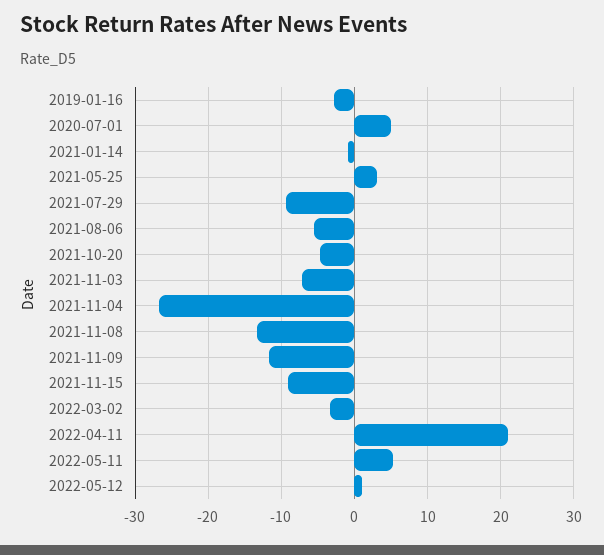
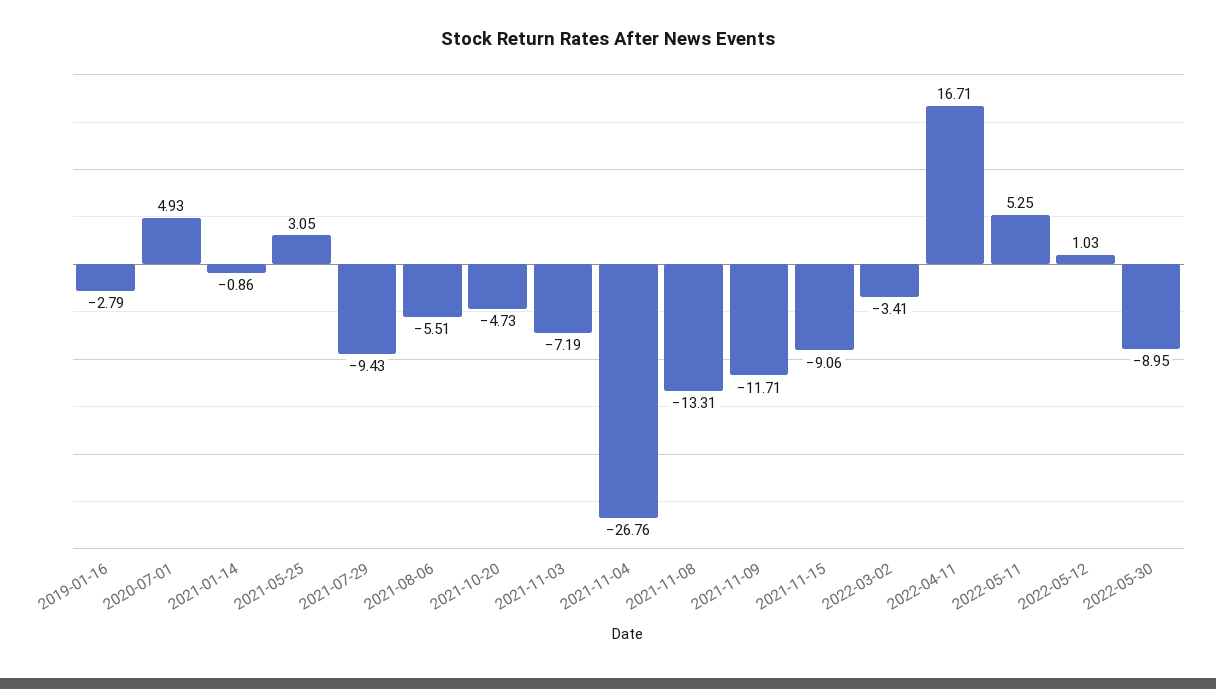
2022-04-11: 21 -> 16.71
2022-05-30: none -> -8.95

